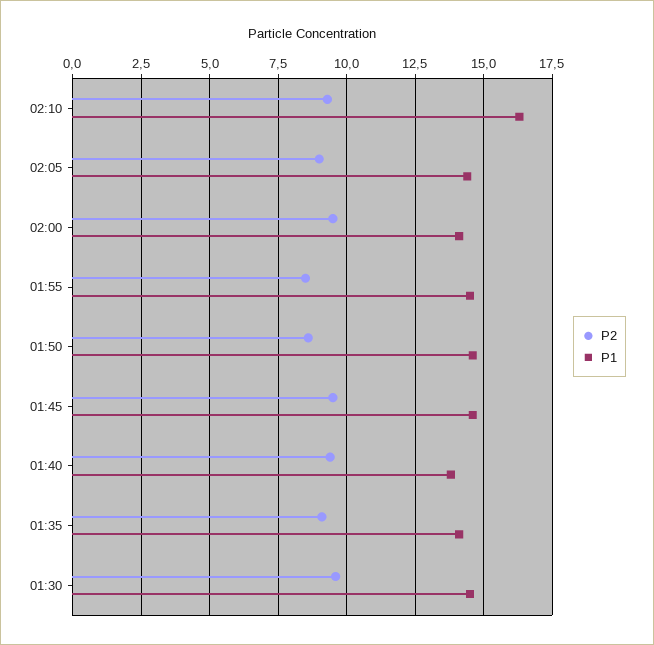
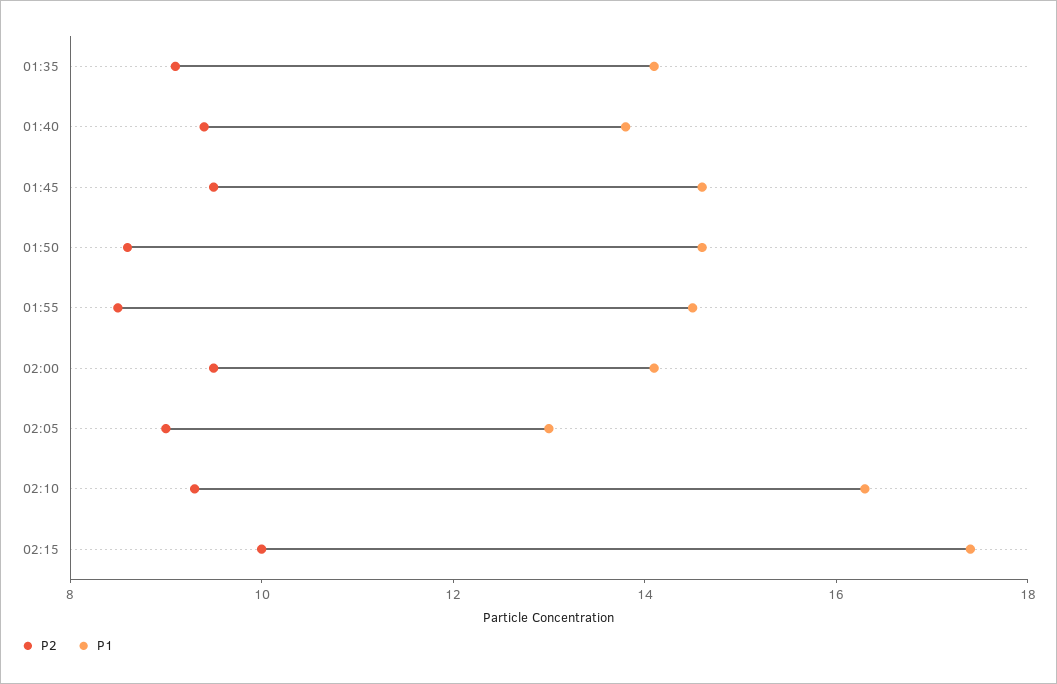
P1, 02:05: 14.5 -> 13
P2, 01:30: 9.5 -> none
P1, 01:30: 14.5 -> none
P2, 02:15: none -> 10
P1, 02:15: none -> 17.5

